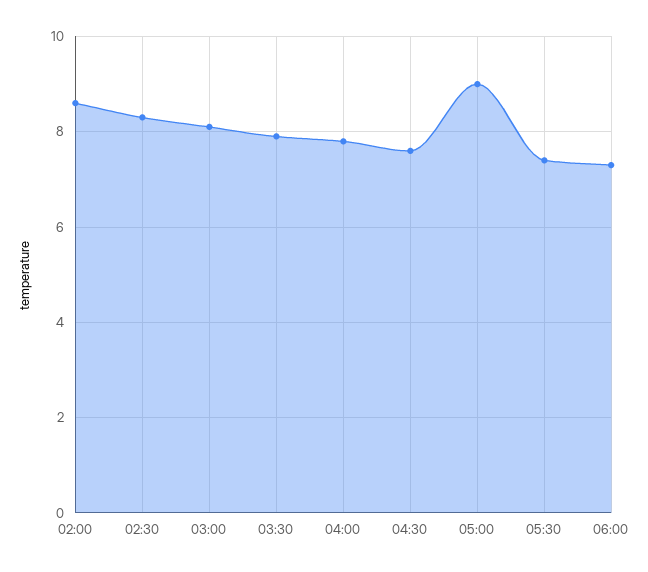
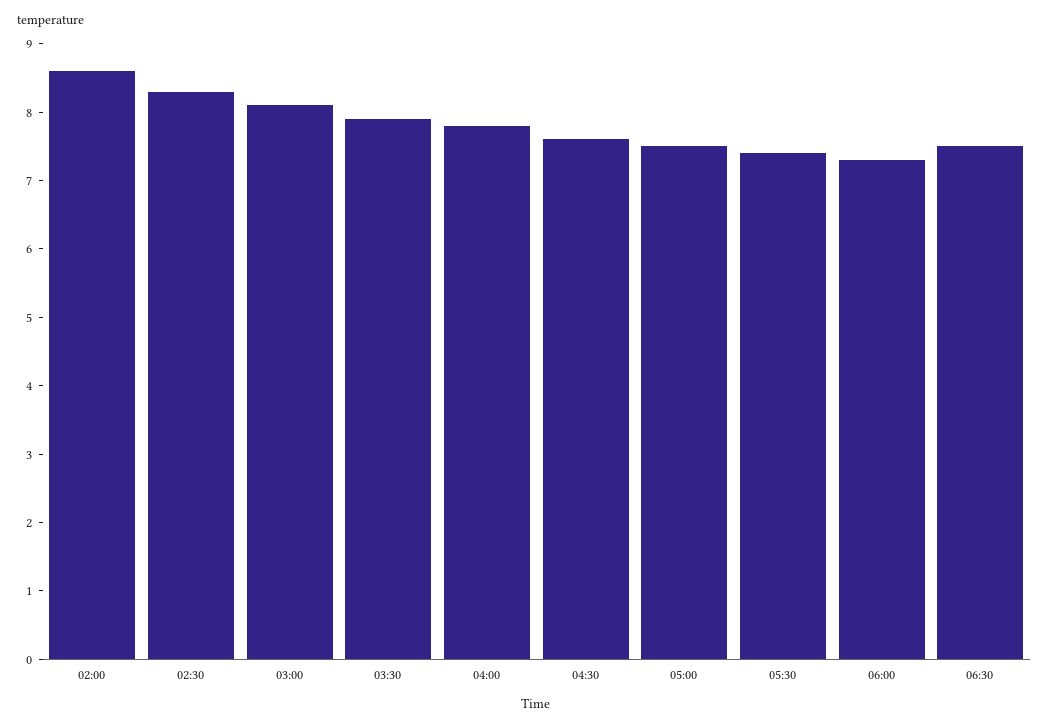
05:00: 9 -> 7.5
06:30: none -> 7.5

